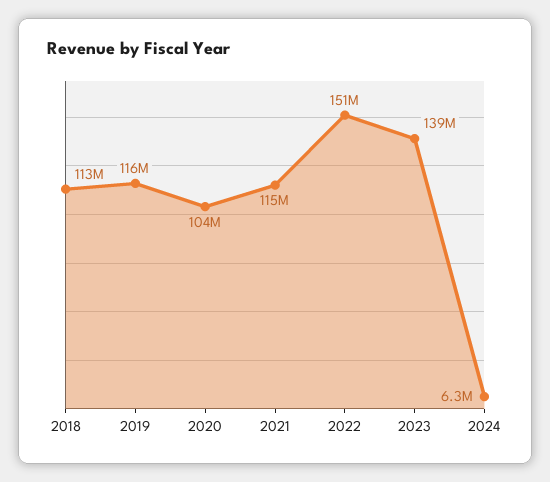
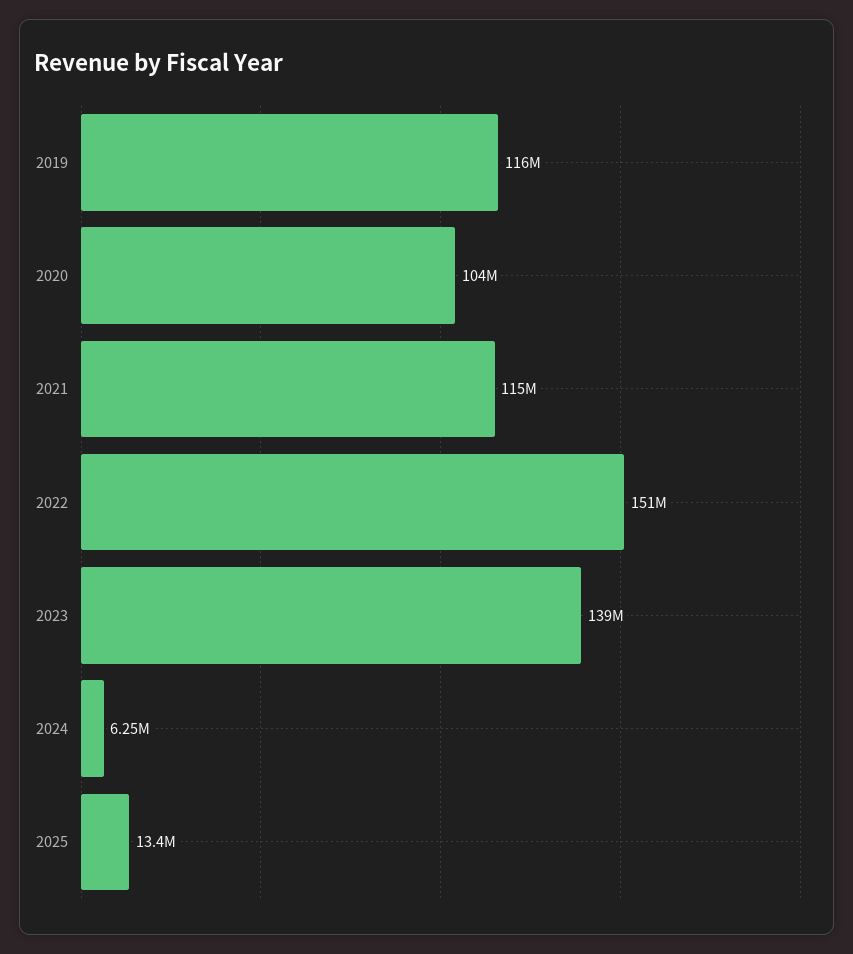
2018: 113000000 -> none
2025: none -> 13400000

